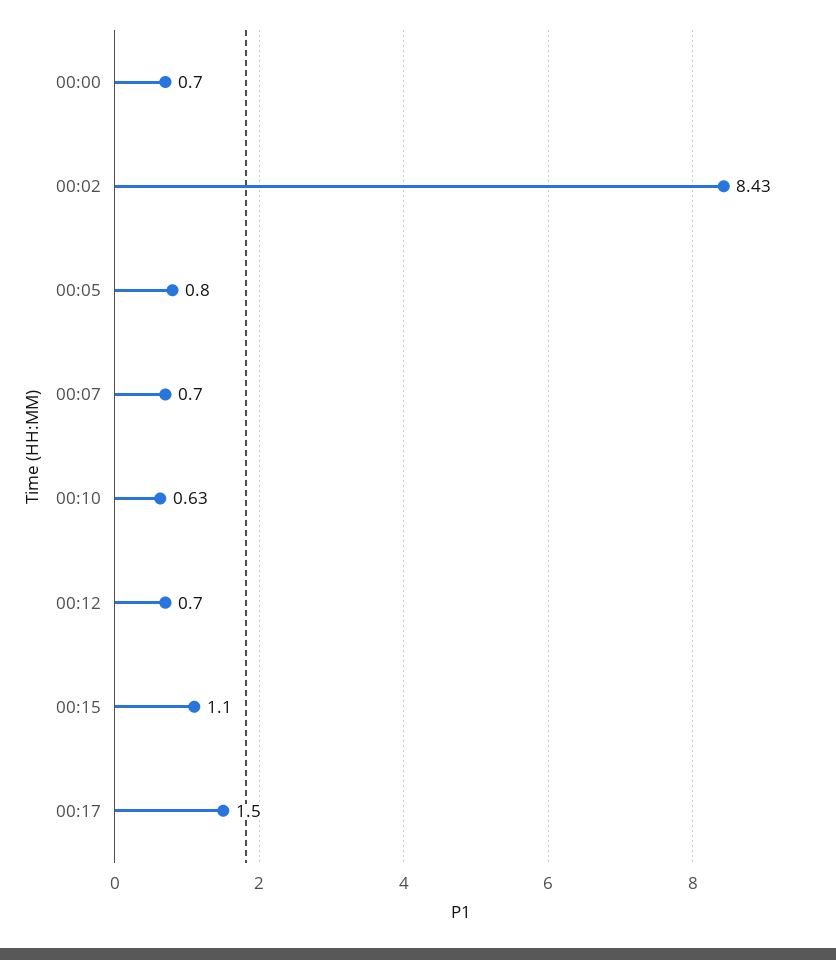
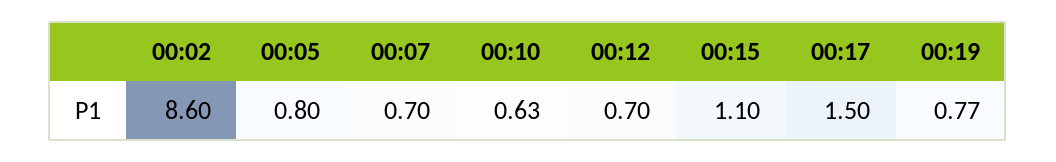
00:00: 0.7 -> none
00:02: 8.43 -> 8.6
00:19: none -> 0.77

